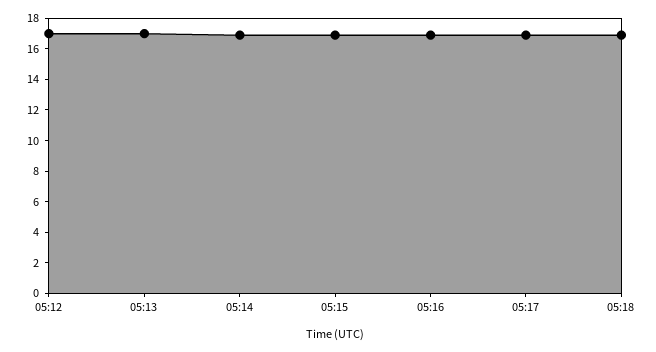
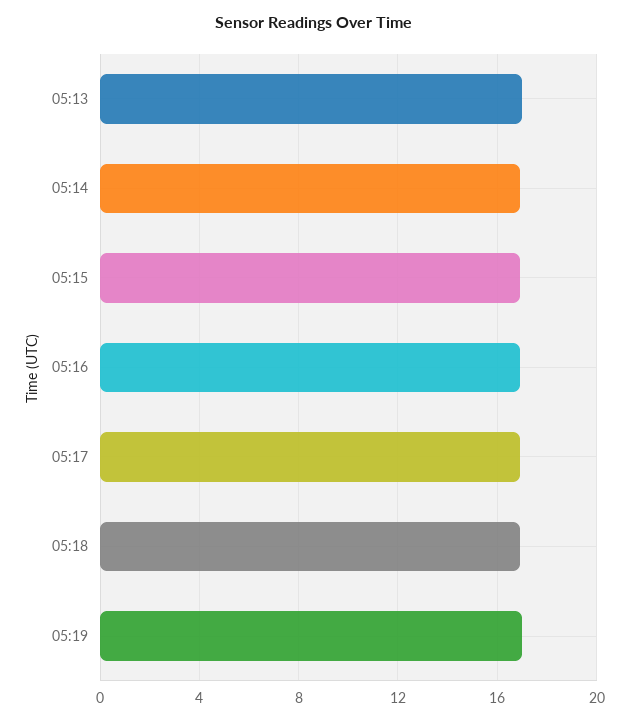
05:12: 17 -> none
05:19: none -> 17

